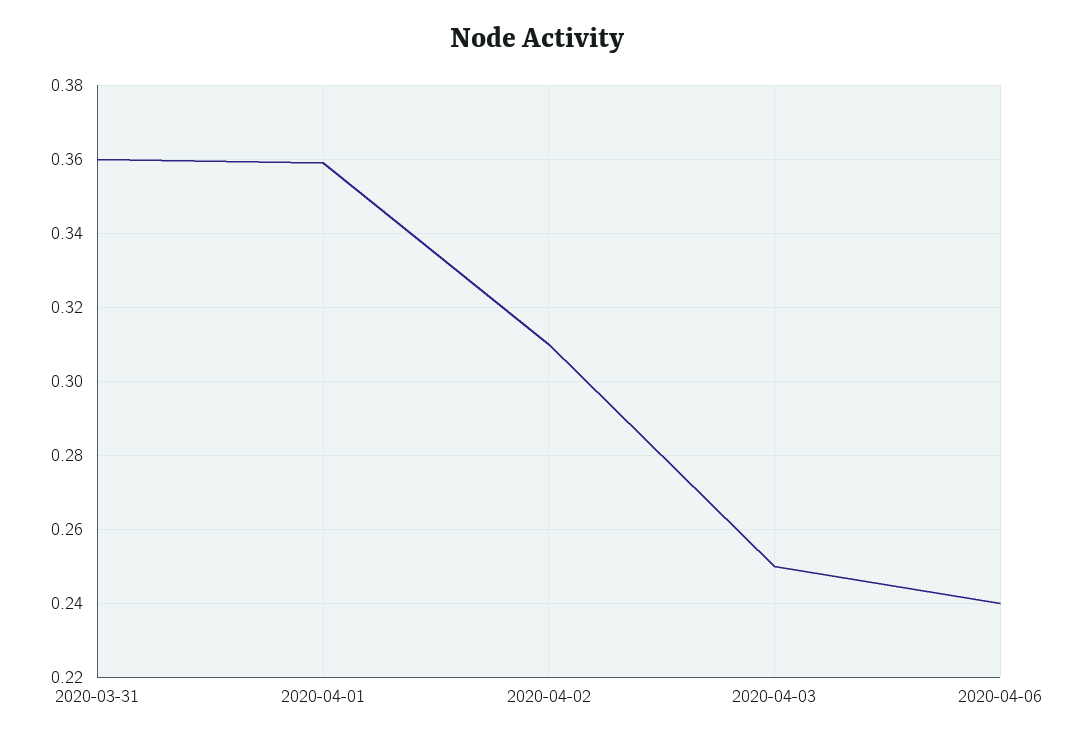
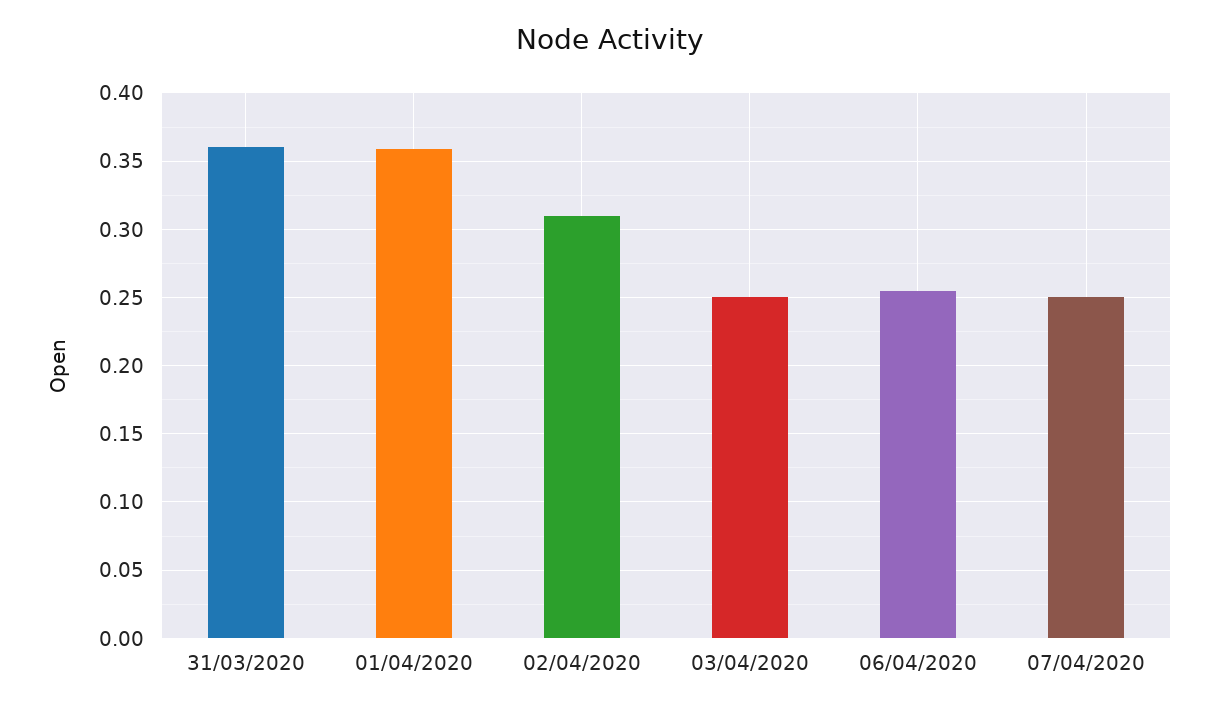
2020-04-06: 0.24 -> 0.255
07/04/2020: none -> 0.25

